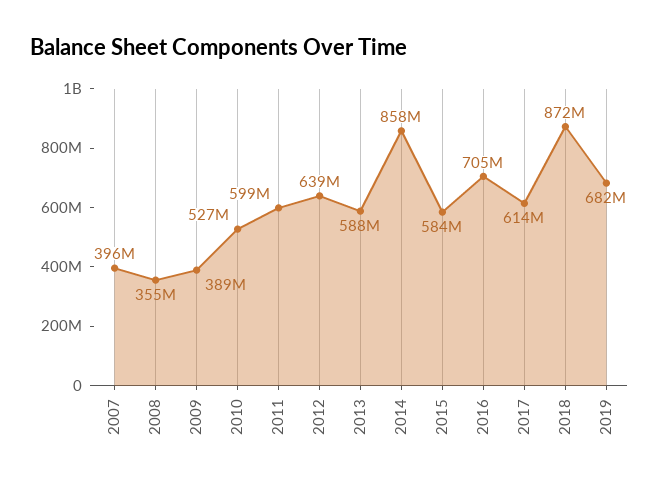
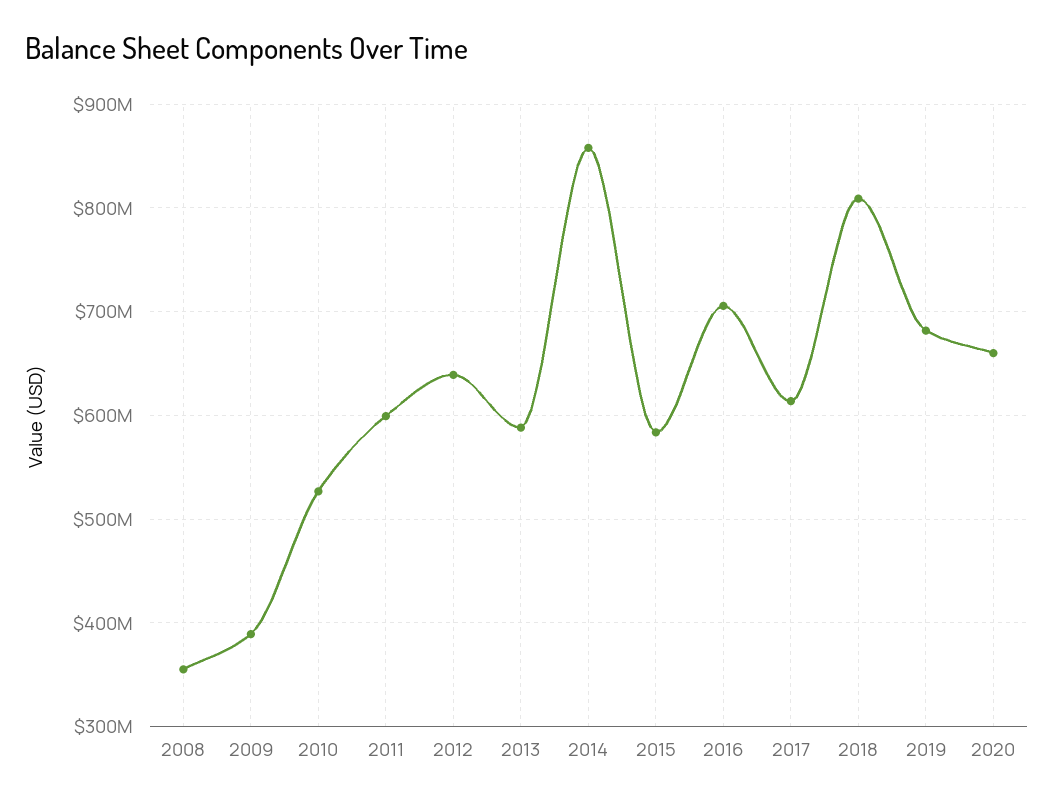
2007: 396000000 -> none
2018: 872000000 -> 810000000
2020: none -> 660000000

